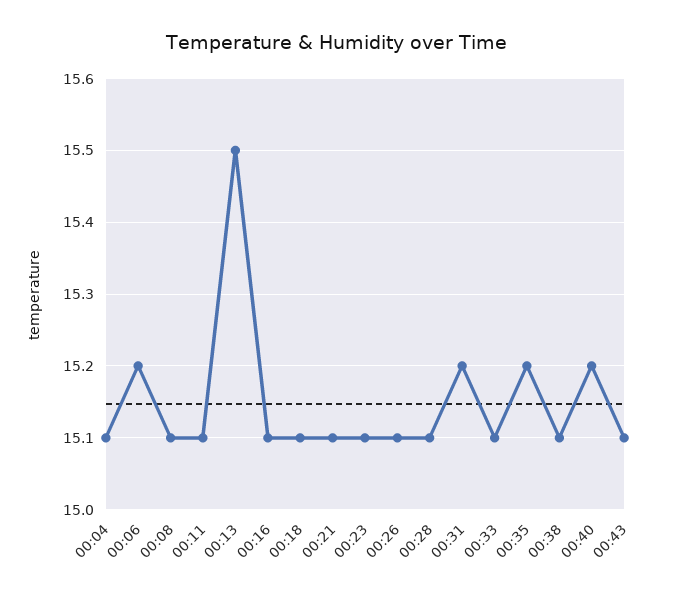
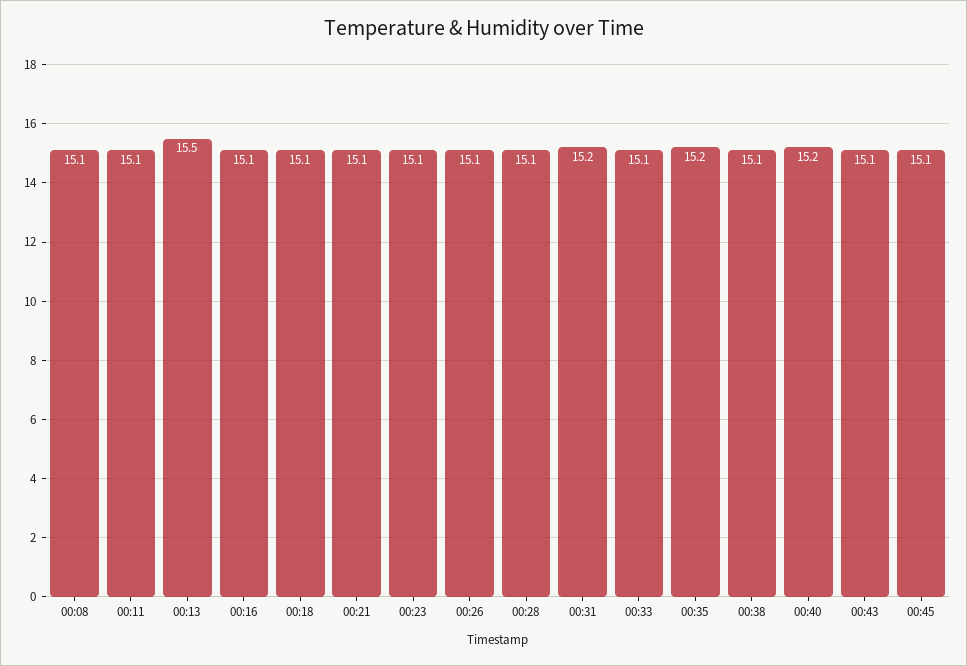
00:04: 15.1 -> none
00:06: 15.2 -> none
00:45: none -> 15.1

